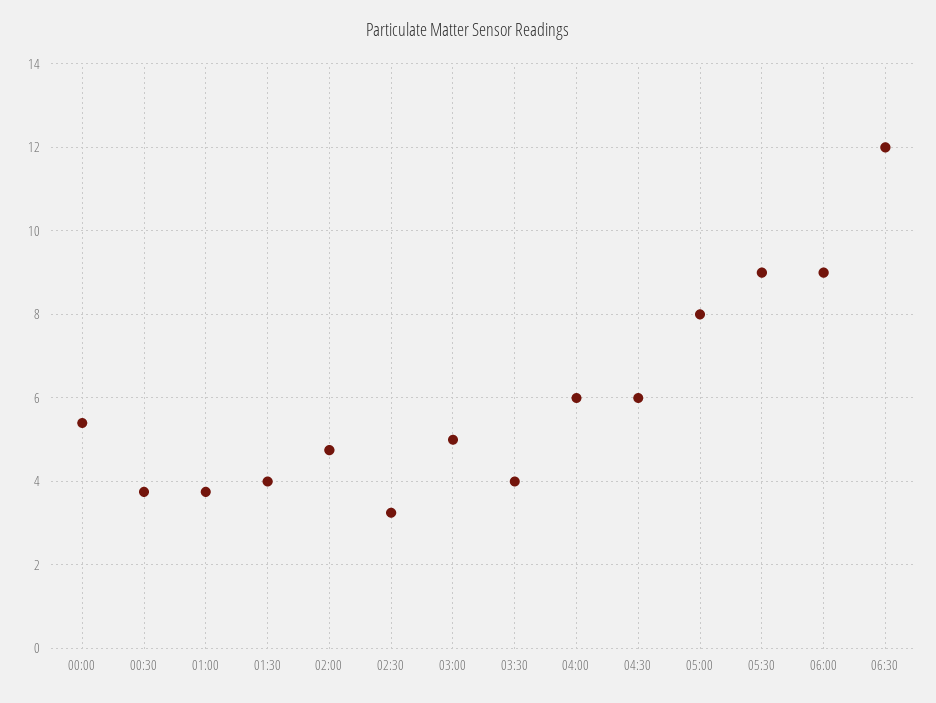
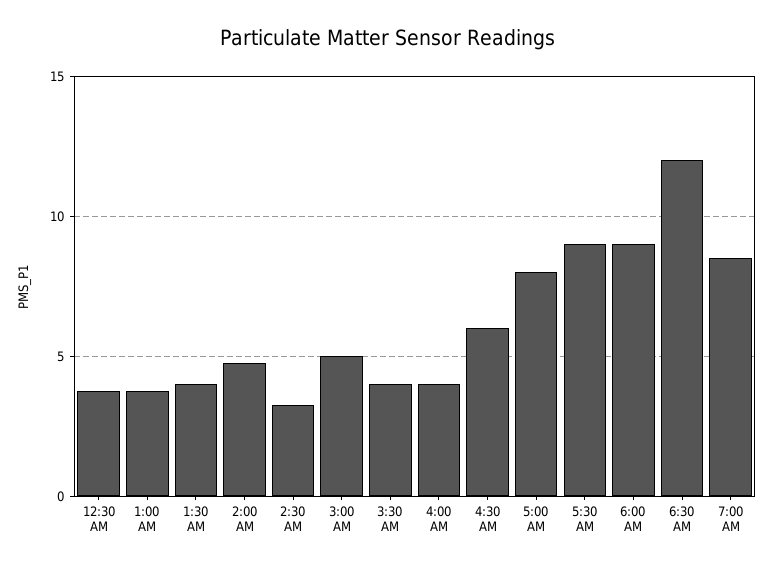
00:00: 5.4 -> none
04:00: 6 -> 4
7:00 AM: none -> 8.5

